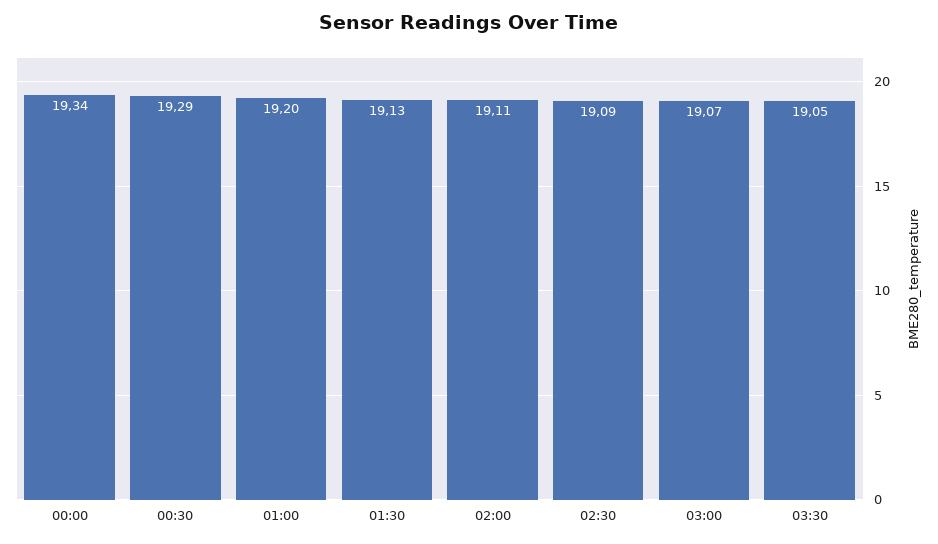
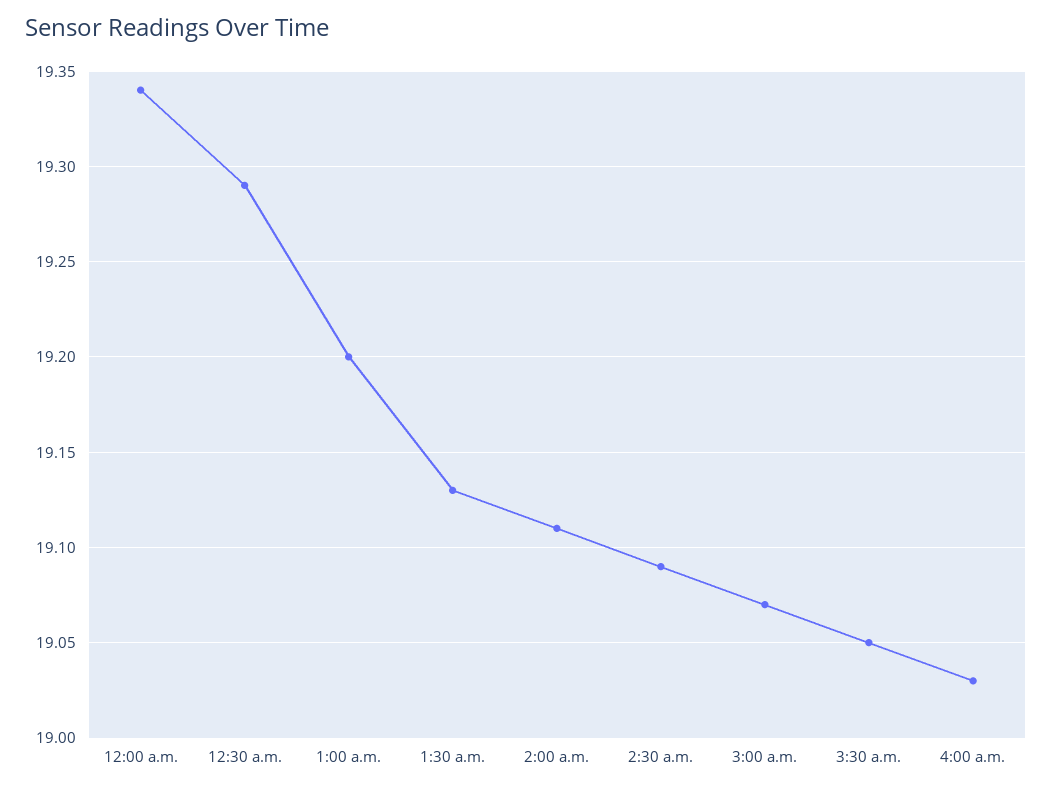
4:00 a.m.: none -> 19.03

